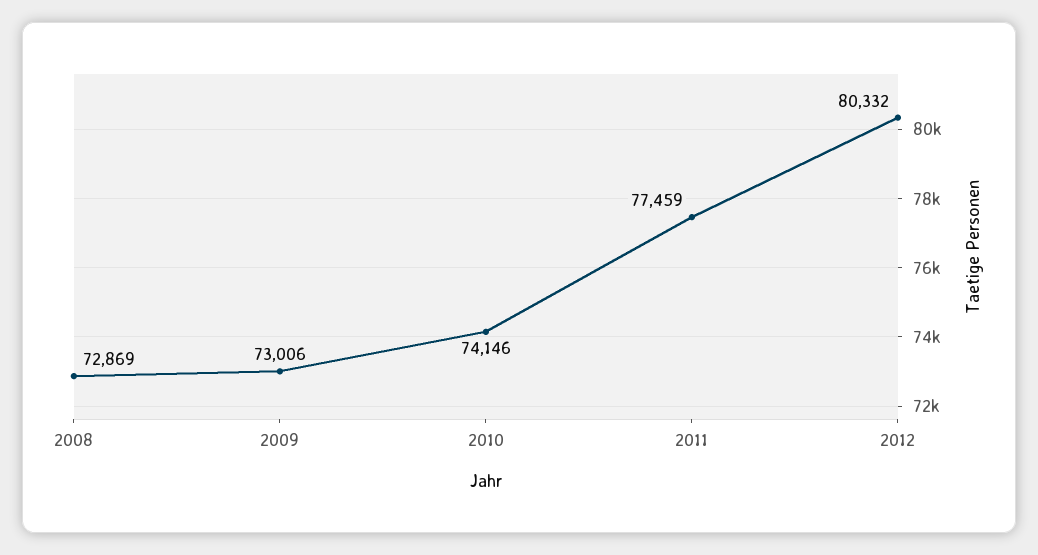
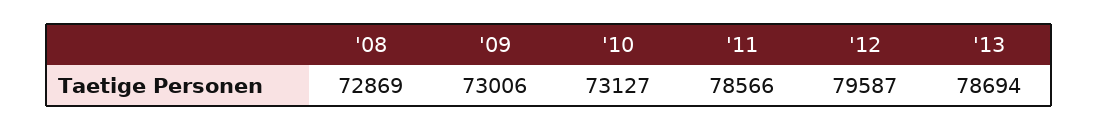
2010: 74146 -> 73127
2011: 77459 -> 78566
2012: 80332 -> 79587
'13: none -> 78694

